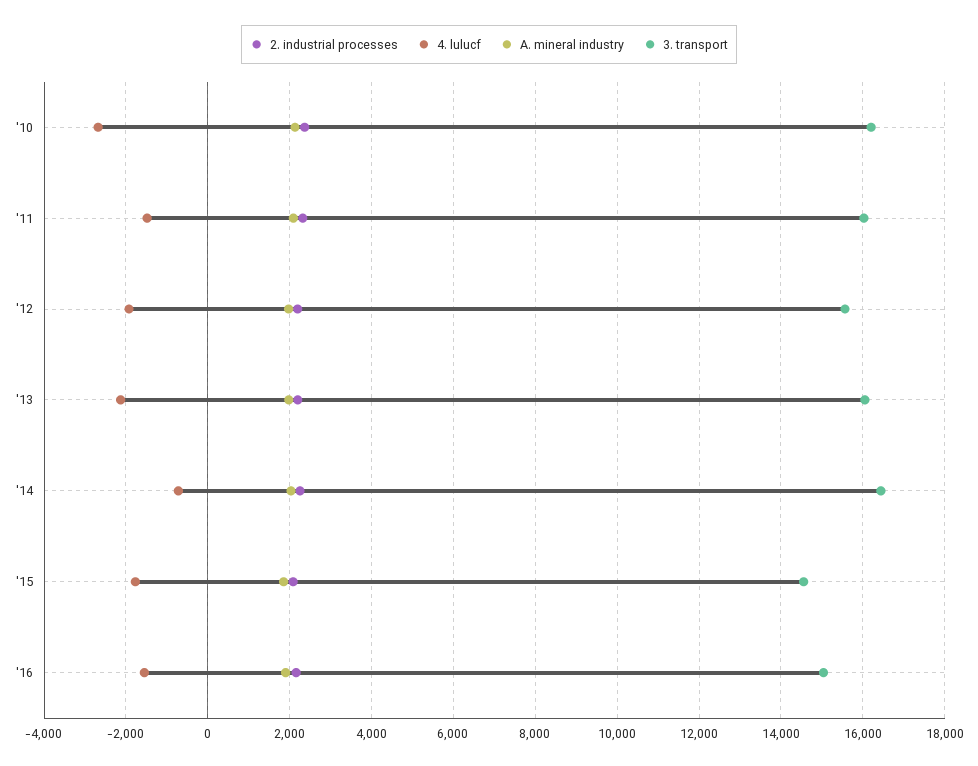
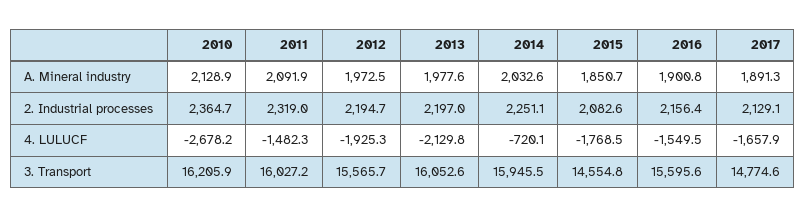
3. transport, '14: 16400 -> 15945.5
3. transport, '16: 15000 -> 15595.6
A. mineral industry, 2017: none -> 1891.3
2. industrial processes, 2017: none -> 2129.1
4. lulucf, 2017: none -> -1657.9
3. transport, 2017: none -> 14774.6

